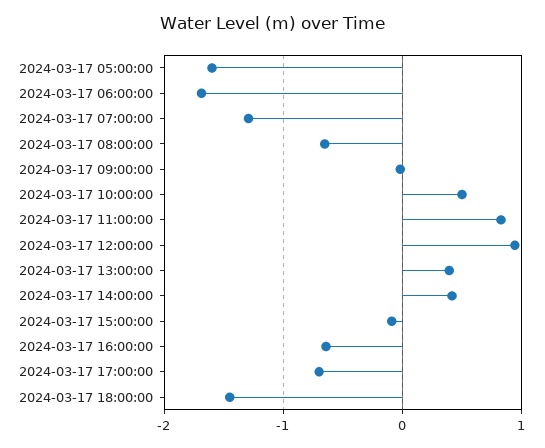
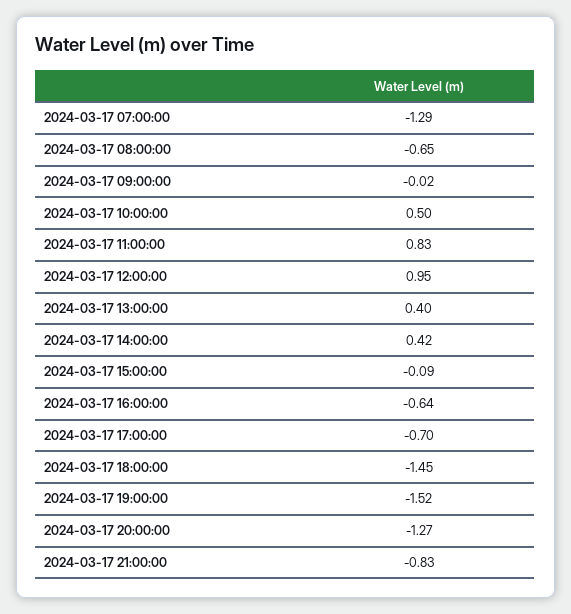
2024-03-17 05:00:00: -1.6 -> none
2024-03-17 06:00:00: -1.7 -> none
2024-03-17 19:00:00: none -> -1.52
2024-03-17 20:00:00: none -> -1.27
2024-03-17 21:00:00: none -> -0.83

